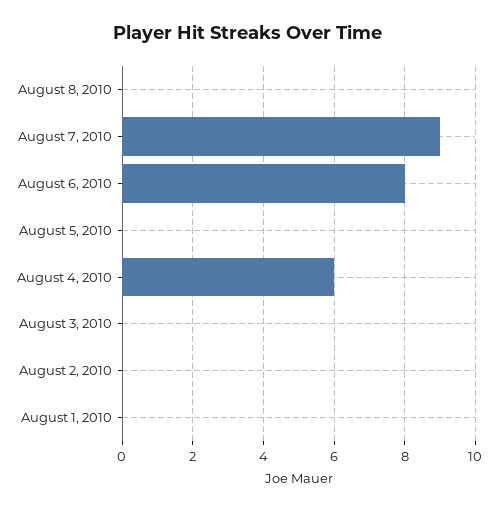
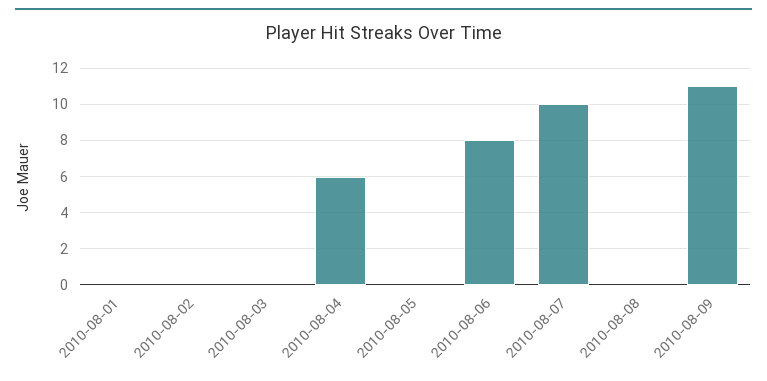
August 7, 2010: 9 -> 10
2010-08-09: none -> 11

